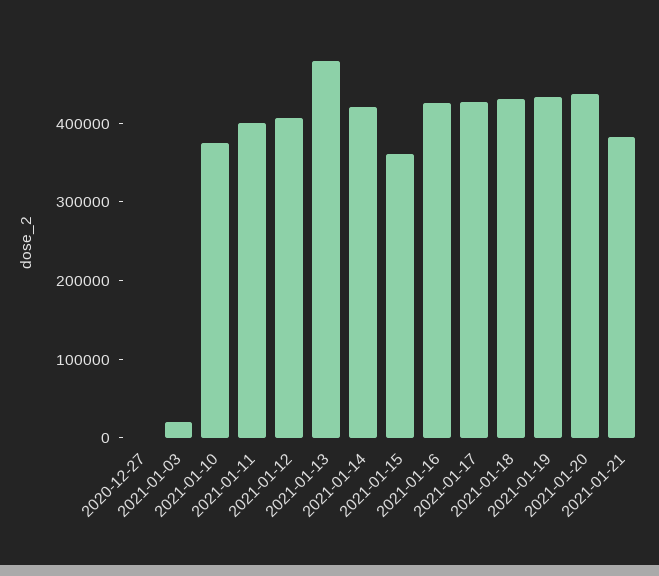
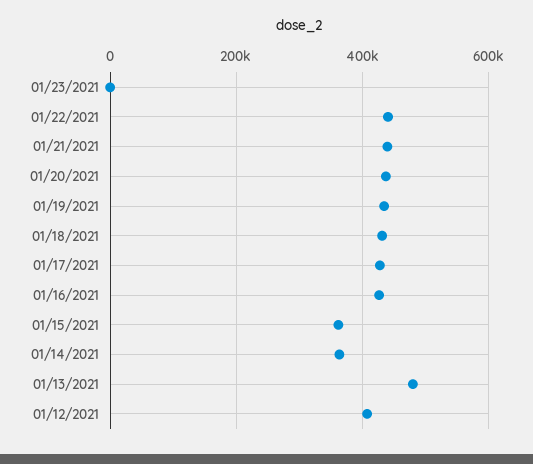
2020-12-27: 0 -> none
2021-01-03: 20000 -> none
2021-01-10: 380000 -> none
2021-01-11: 400000 -> none
2021-01-14: 420000 -> 360000
2021-01-21: 380000 -> 440000
01/23/2021: none -> 0
01/22/2021: none -> 440000

